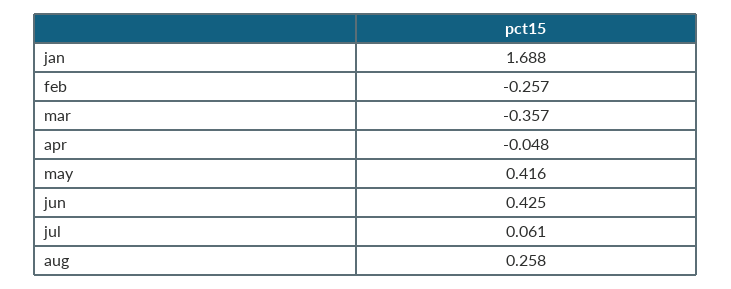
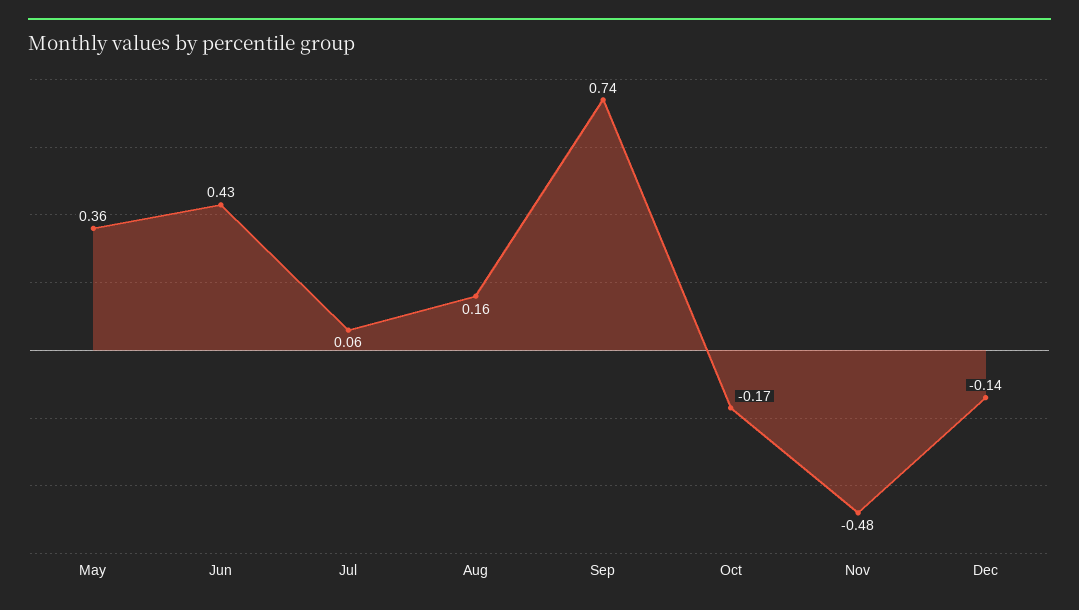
jan: 1.688 -> none
feb: -0.257 -> none
mar: -0.357 -> none
apr: -0.048 -> none
may: 0.416 -> 0.36
aug: 0.258 -> 0.16
Sep: none -> 0.74
Oct: none -> -0.17
Nov: none -> -0.48
Dec: none -> -0.14

